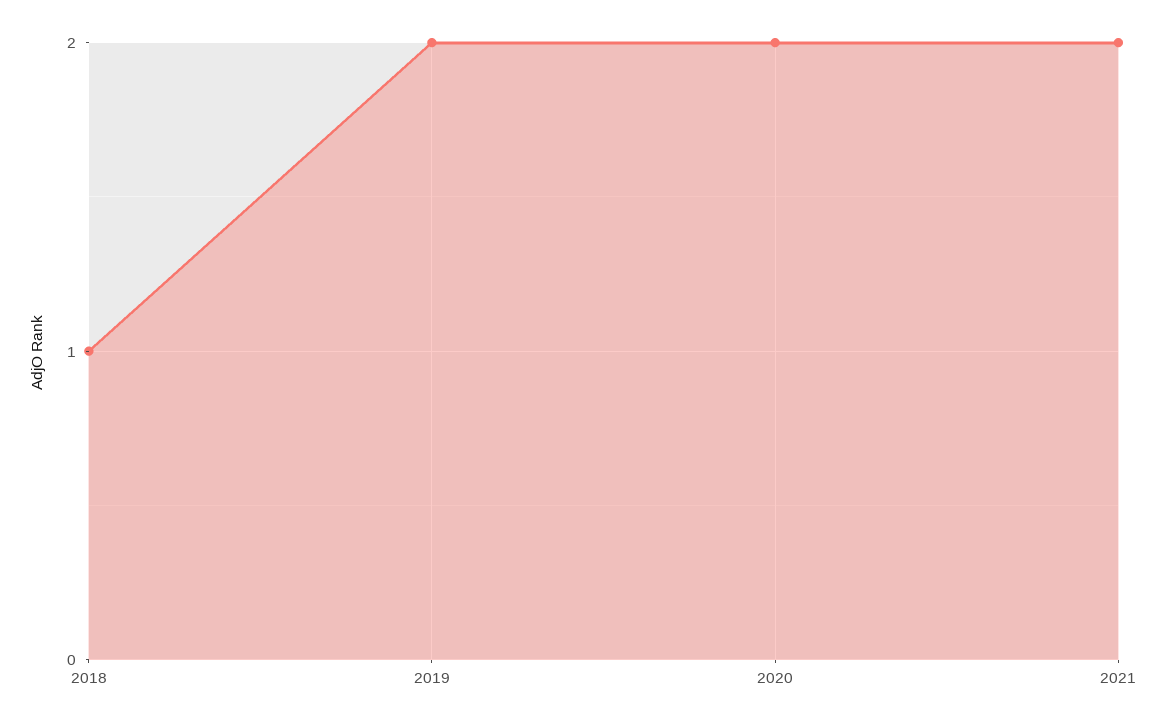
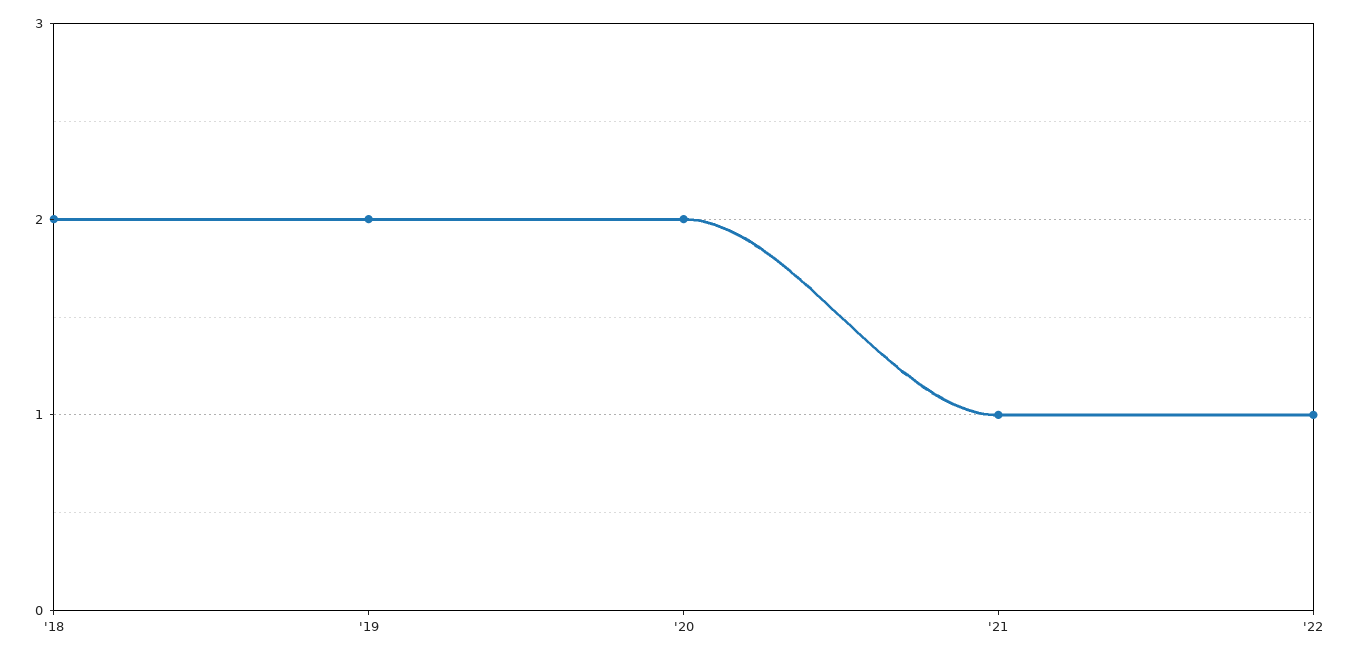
2018: 1 -> 2
2021: 2 -> 1
'22: none -> 1

